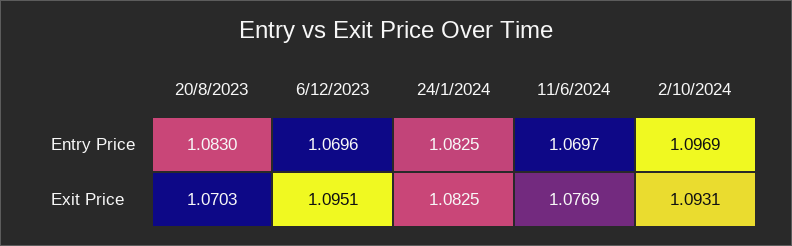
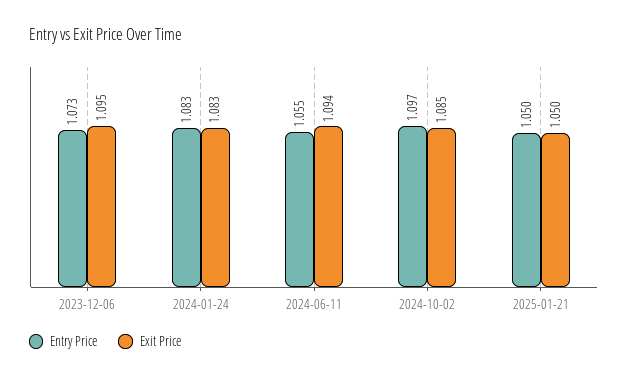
Entry Price, 20/8/2023: 1.083 -> none
Entry Price, 6/12/2023: 1.0696 -> 1.073
Entry Price, 11/6/2024: 1.0697 -> 1.055
Exit Price, 20/8/2023: 1.0703 -> none
Exit Price, 11/6/2024: 1.0769 -> 1.094
Exit Price, 2/10/2024: 1.0931 -> 1.085
Entry Price, 2025-01-21: none -> 1.05
Exit Price, 2025-01-21: none -> 1.05

